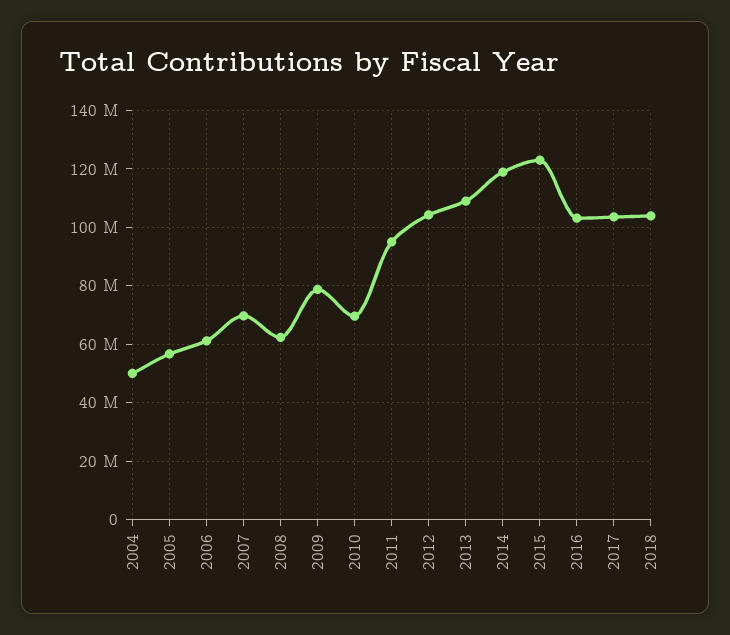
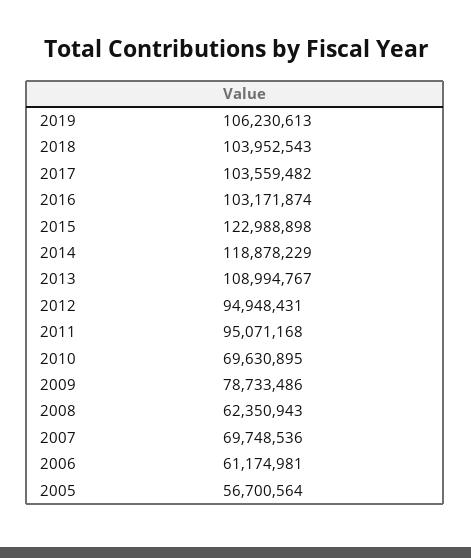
2004: 50000000 -> none
2012: 105000000 -> 94948431
2019: none -> 106230613

